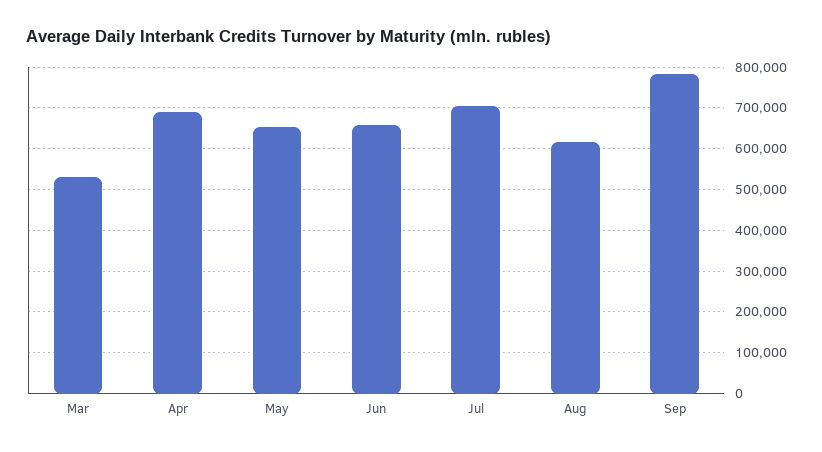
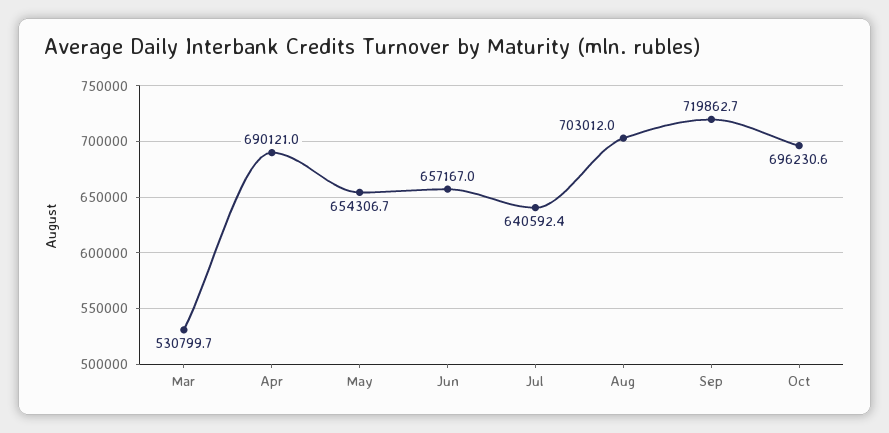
Jul: 700000 -> 640592.4
Aug: 620000 -> 703012
Sep: 780000 -> 719862.7
Oct: none -> 696230.6

